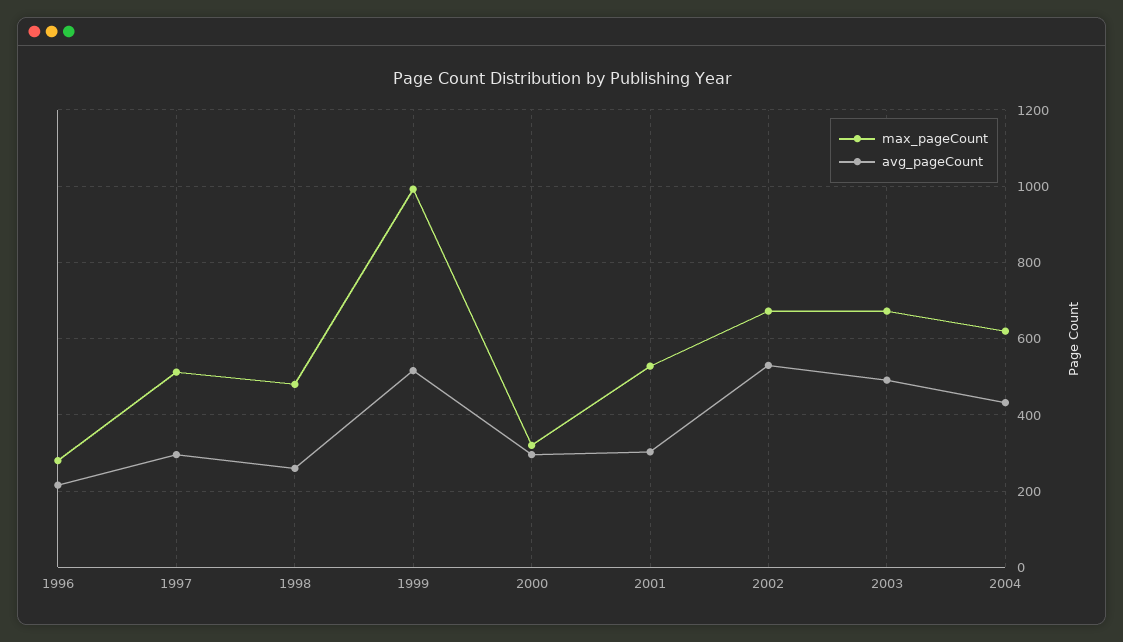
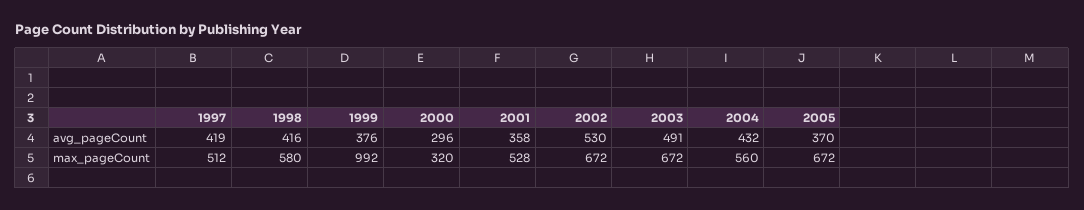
max_pageCount, 1996: 280 -> none
avg_pageCount, 1996: 220 -> none
avg_pageCount, 1997: 300 -> 419
max_pageCount, 1998: 480 -> 580
avg_pageCount, 1998: 260 -> 416
avg_pageCount, 1999: 520 -> 376
avg_pageCount, 2001: 300 -> 358
max_pageCount, 2004: 620 -> 560
avg_pageCount, 2005: none -> 370
max_pageCount, 2005: none -> 672

